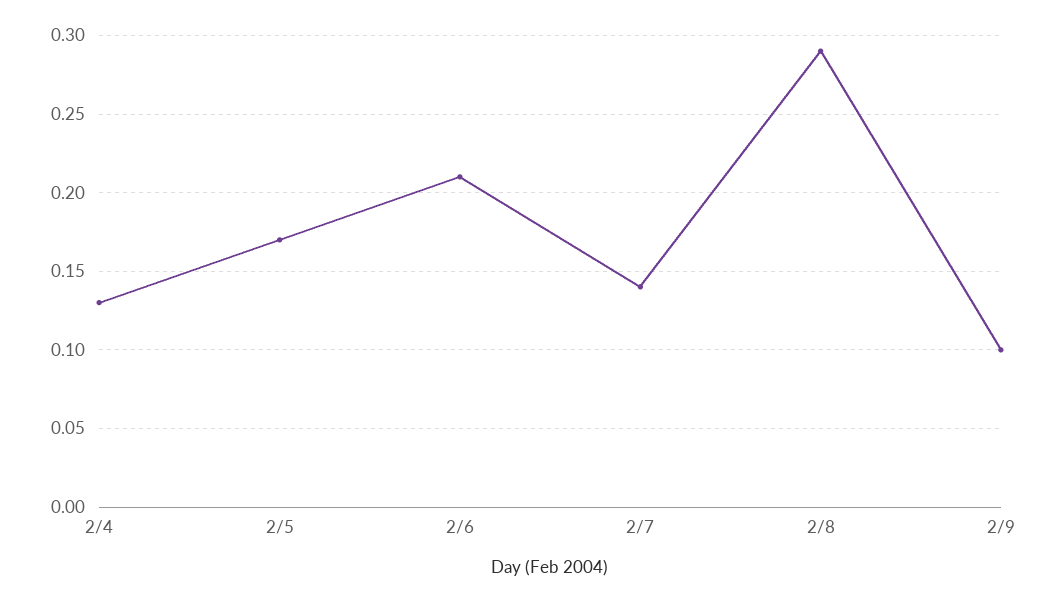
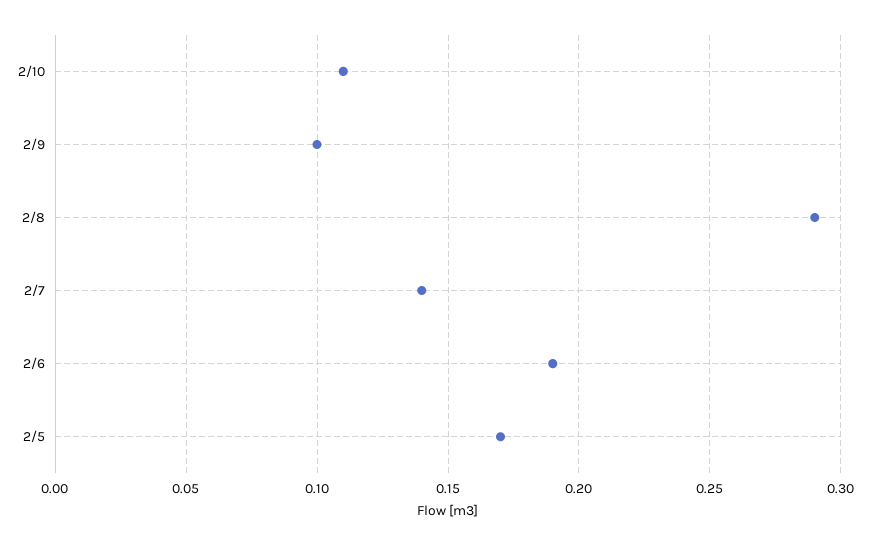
2/4: 0.13 -> none
2/6: 0.21 -> 0.19
2/10: none -> 0.11

